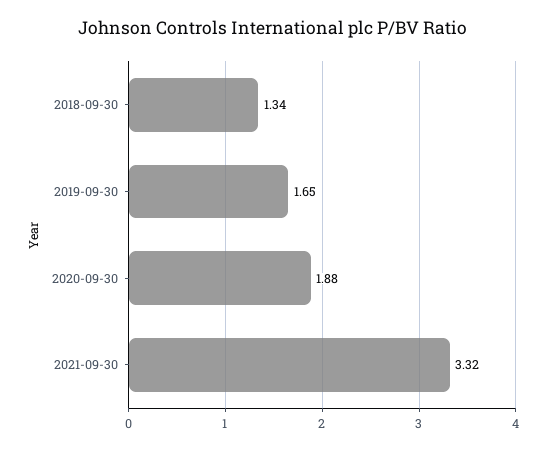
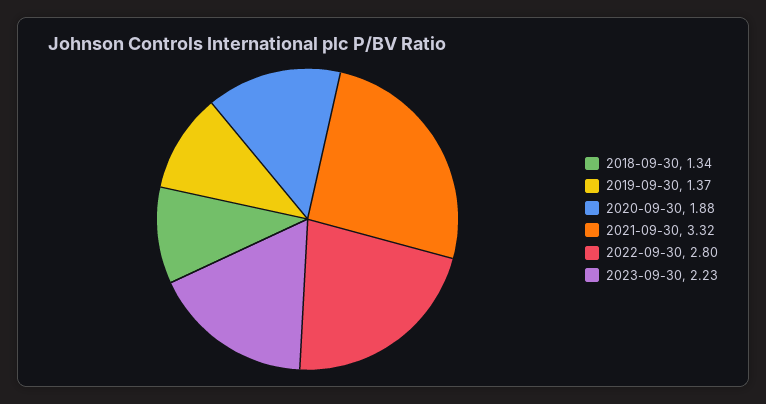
2019-09-30: 1.65 -> 1.37
2022-09-30: none -> 2.8
2023-09-30: none -> 2.23

